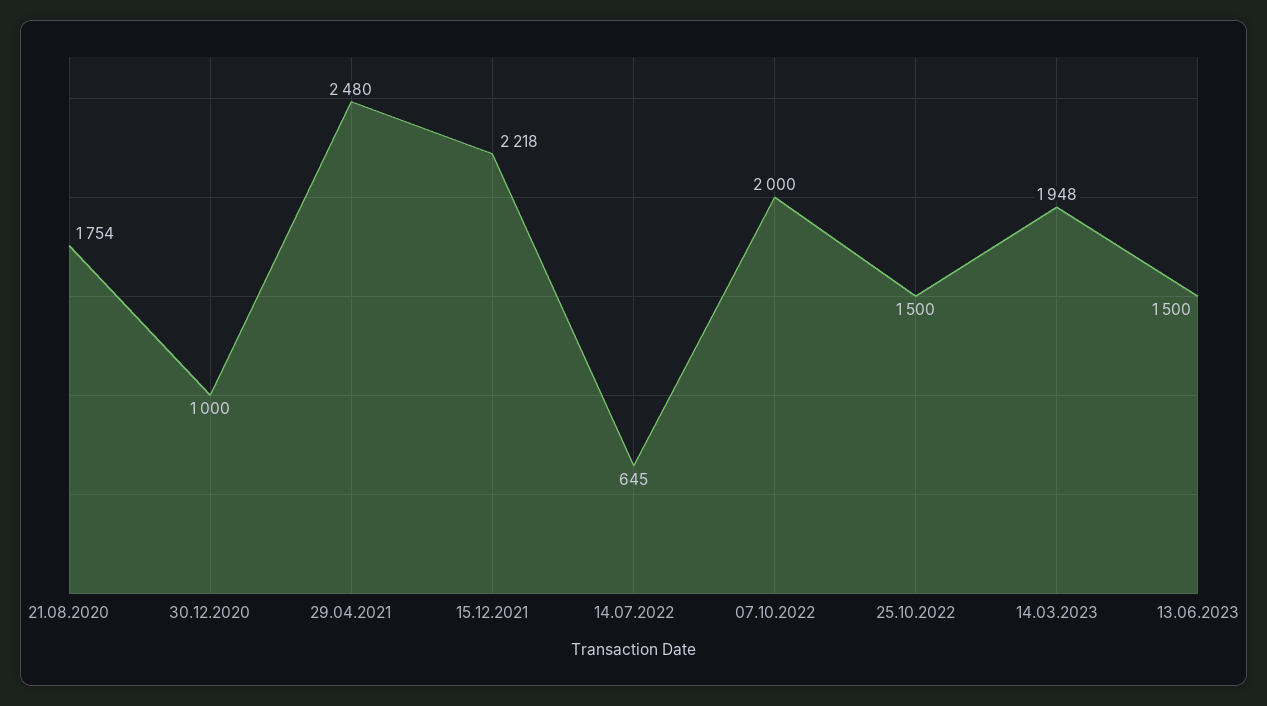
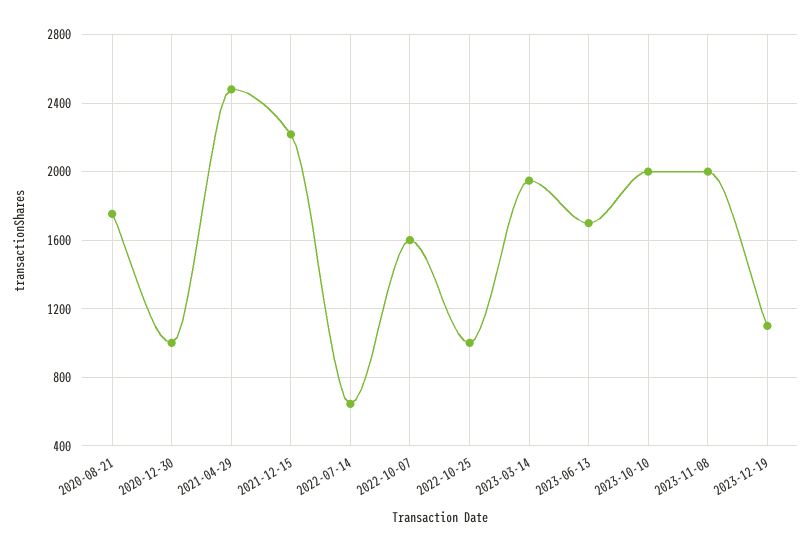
07.10.2022: 2000 -> 1600
25.10.2022: 1500 -> 1000
13.06.2023: 1500 -> 1700
2023-10-10: none -> 2000
2023-11-08: none -> 2000
2023-12-19: none -> 1100

